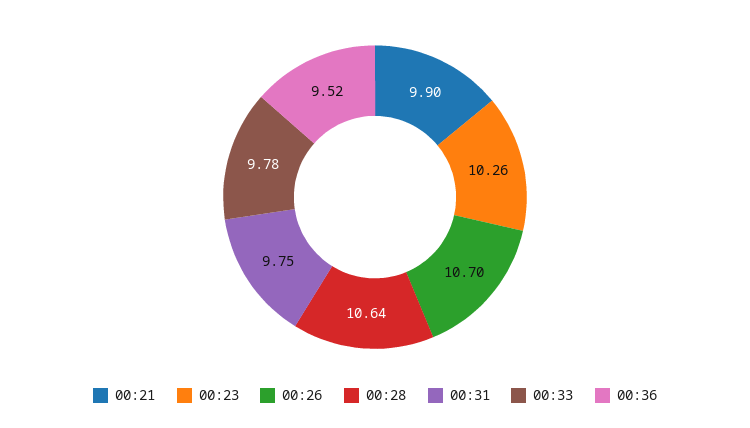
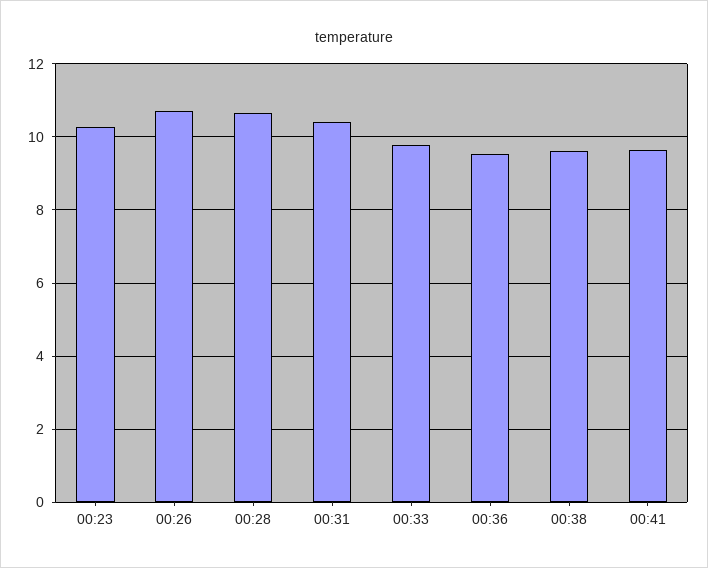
00:21: 9.9 -> none
00:31: 9.75 -> 10.4
00:38: none -> 9.6
00:41: none -> 9.6

